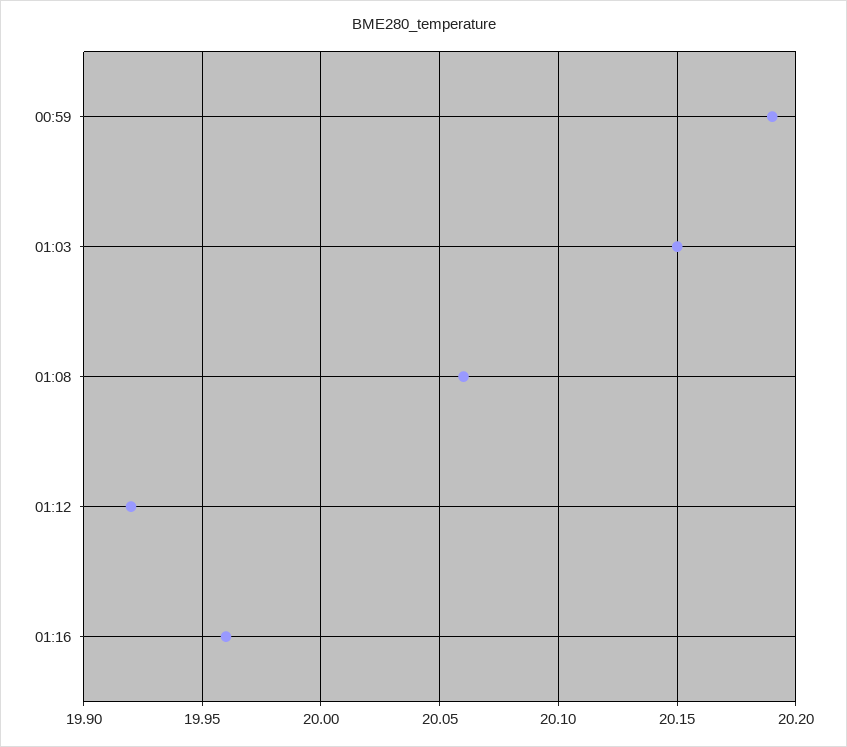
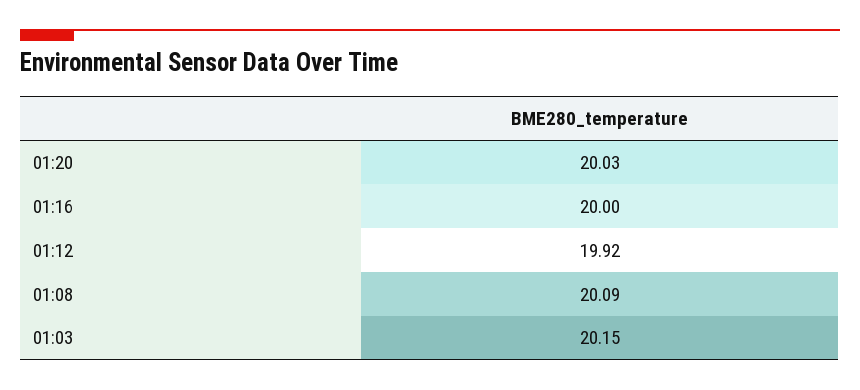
00:59: 20.19 -> none
01:08: 20.06 -> 20.09
01:16: 19.96 -> 20
01:20: none -> 20.03

